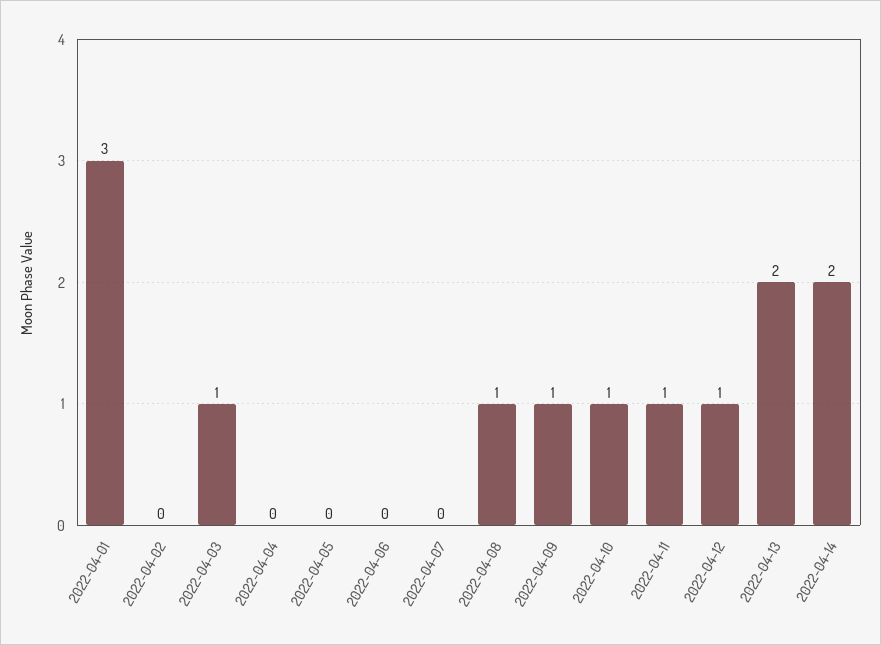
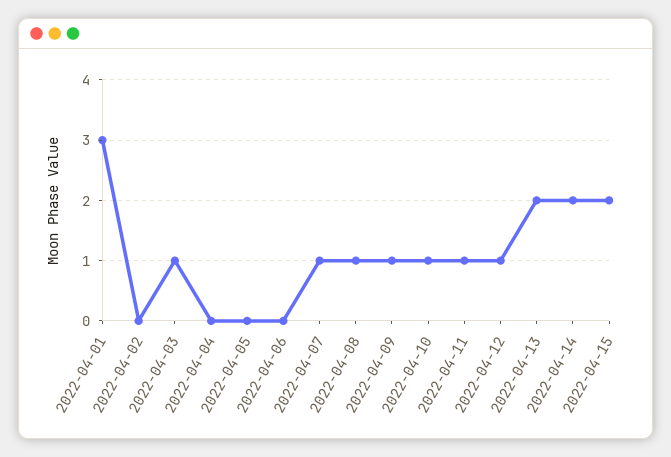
2022-04-07: 0 -> 1
2022-04-15: none -> 2

